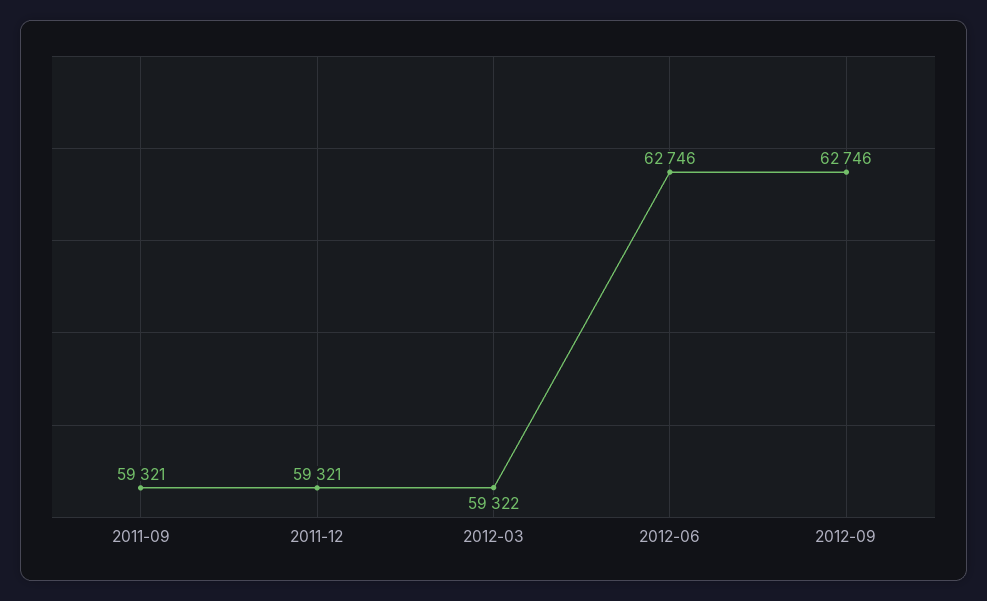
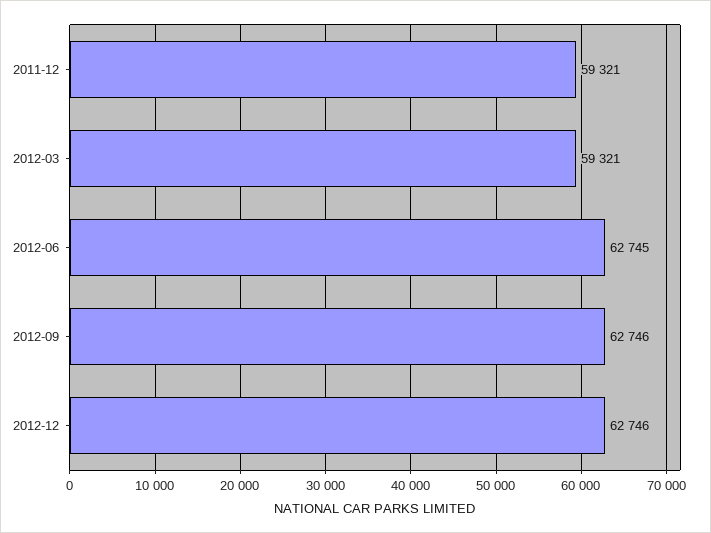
2011-09: 59321 -> none
2012-03: 59322 -> 59321
2012-06: 62746 -> 62745
2012-12: none -> 62746

